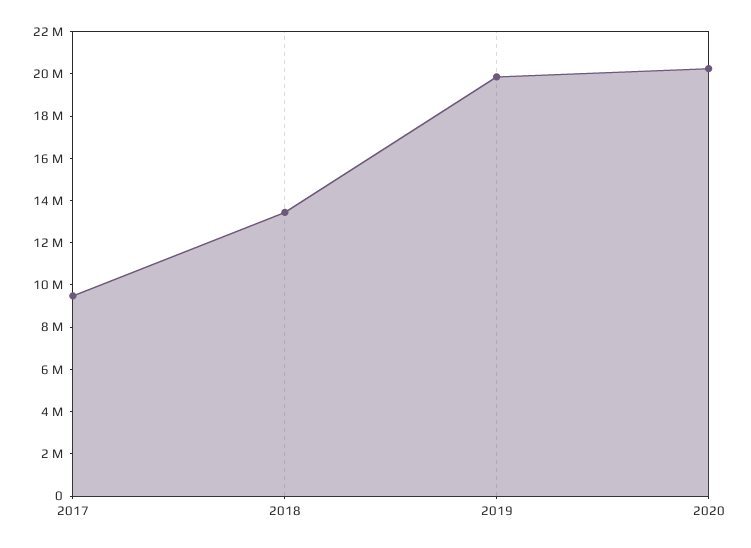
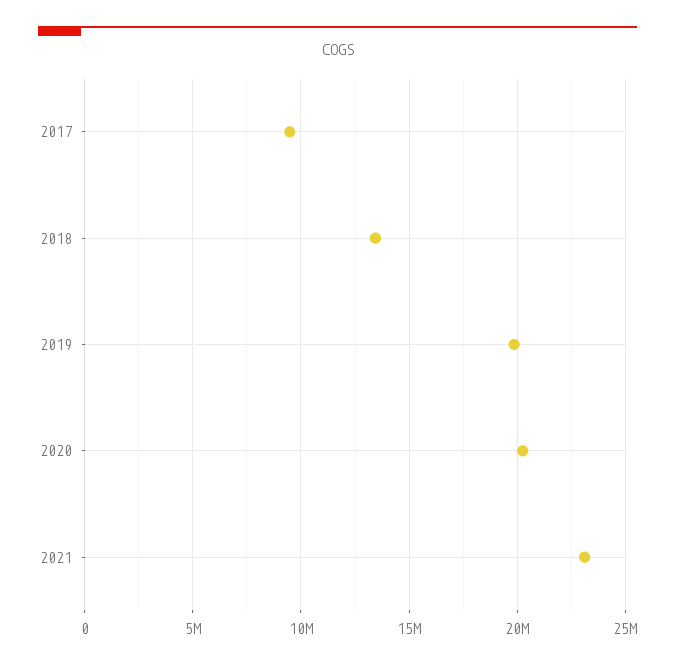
2021: none -> 23000000

